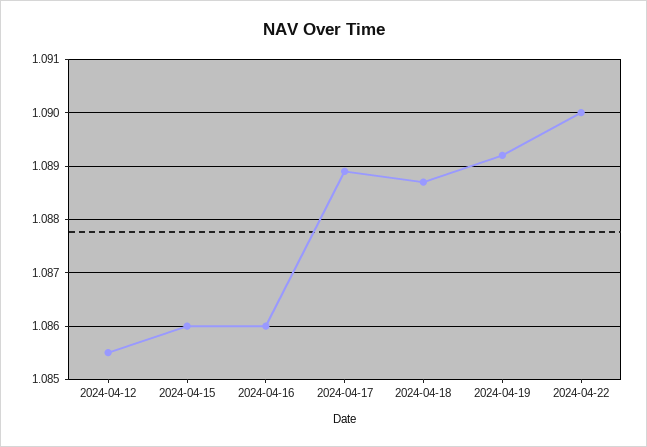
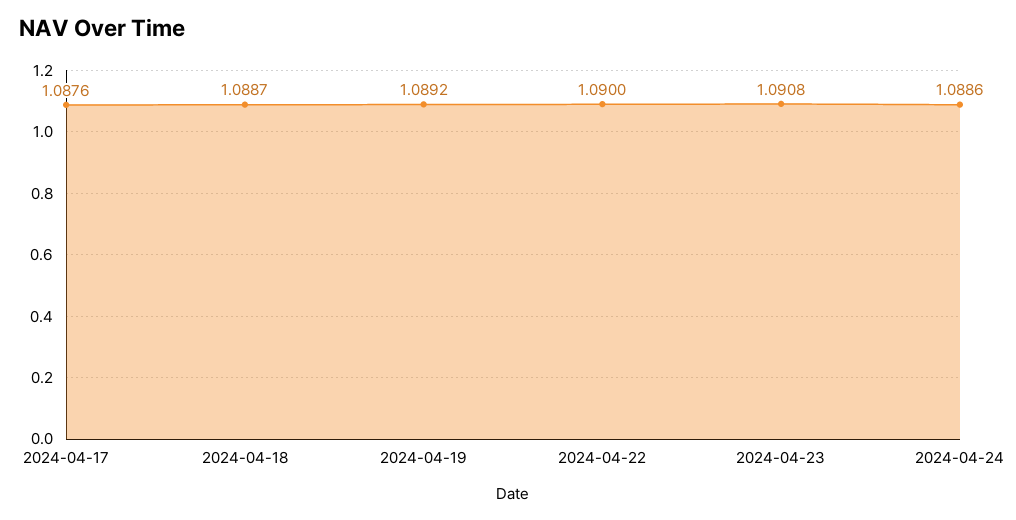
2024-04-12: 1.0855 -> none
2024-04-15: 1.086 -> none
2024-04-16: 1.086 -> none
2024-04-17: 1.089 -> 1.0876
2024-04-23: none -> 1.0908
2024-04-24: none -> 1.0886

